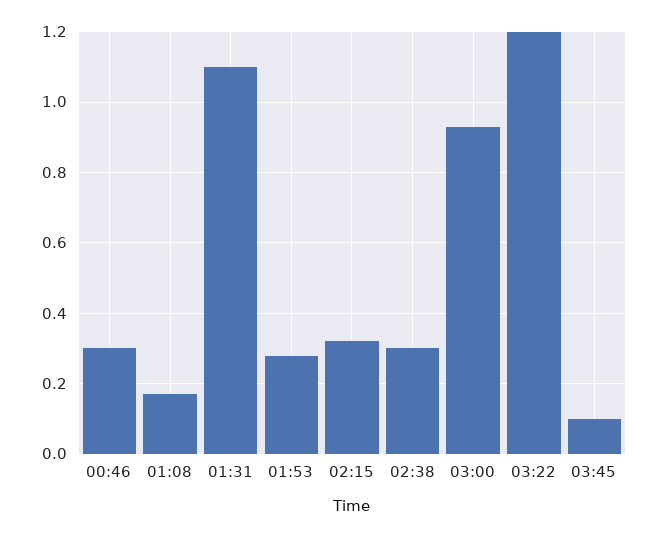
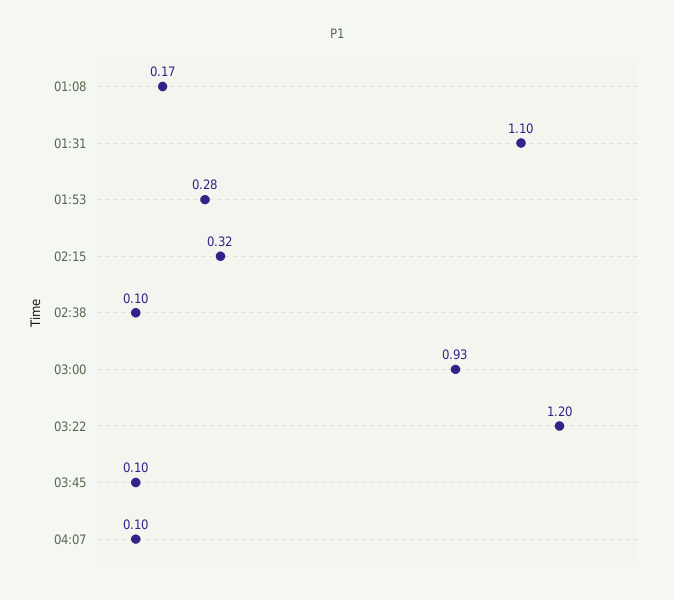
00:46: 0.3 -> none
02:38: 0.3 -> 0.1
04:07: none -> 0.1

